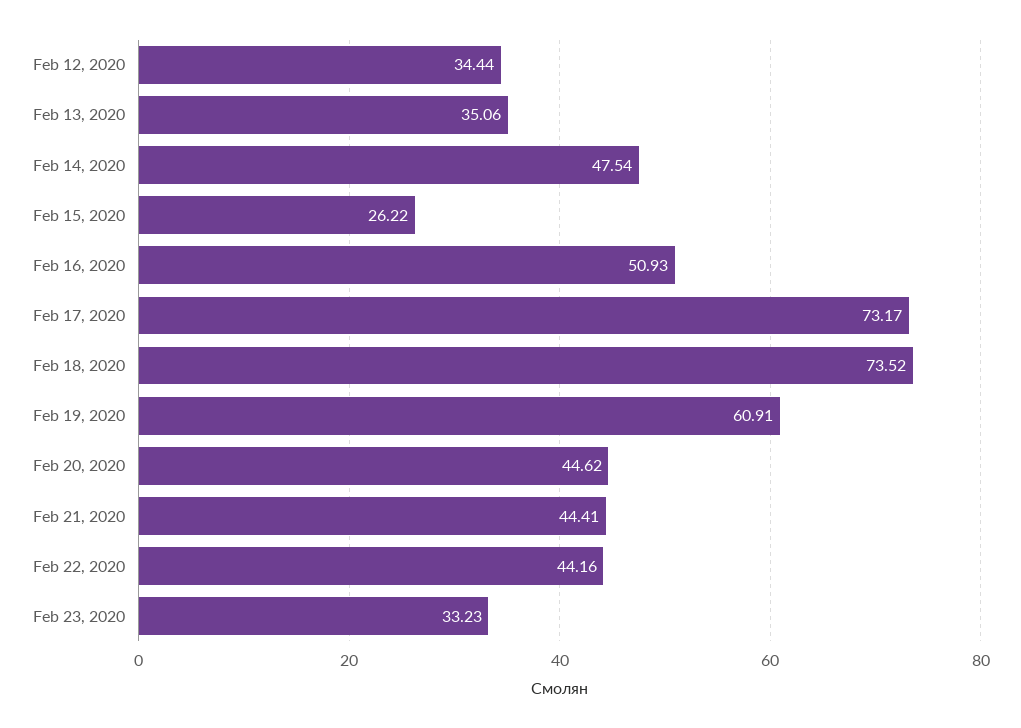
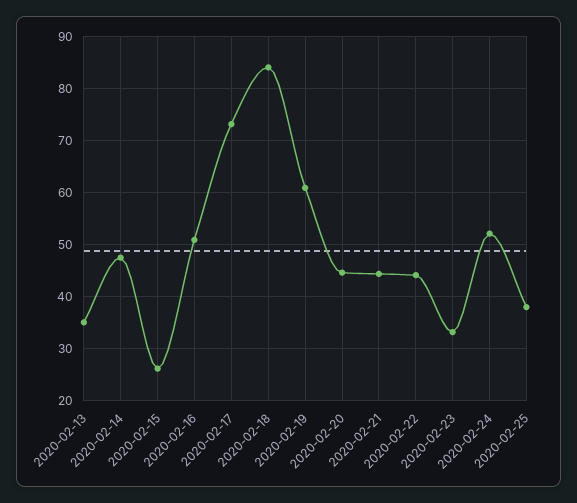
Feb 12, 2020: 34.44 -> none
Feb 18, 2020: 73.52 -> 84
2020-02-24: none -> 52
2020-02-25: none -> 38

